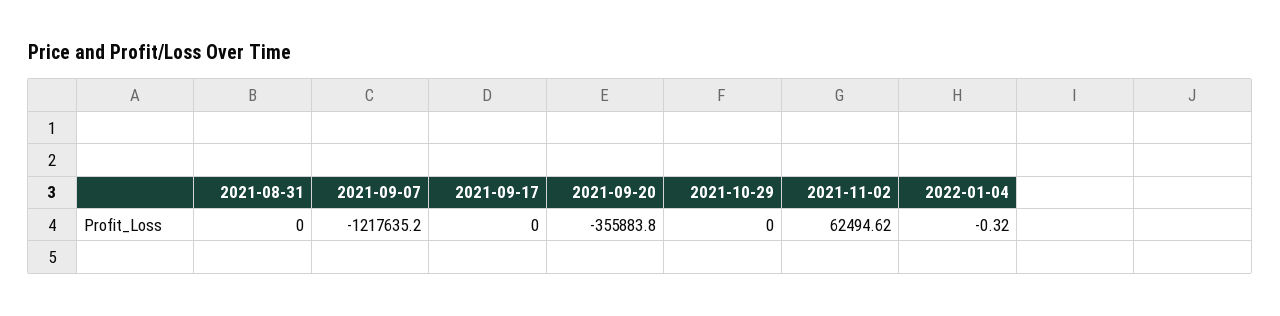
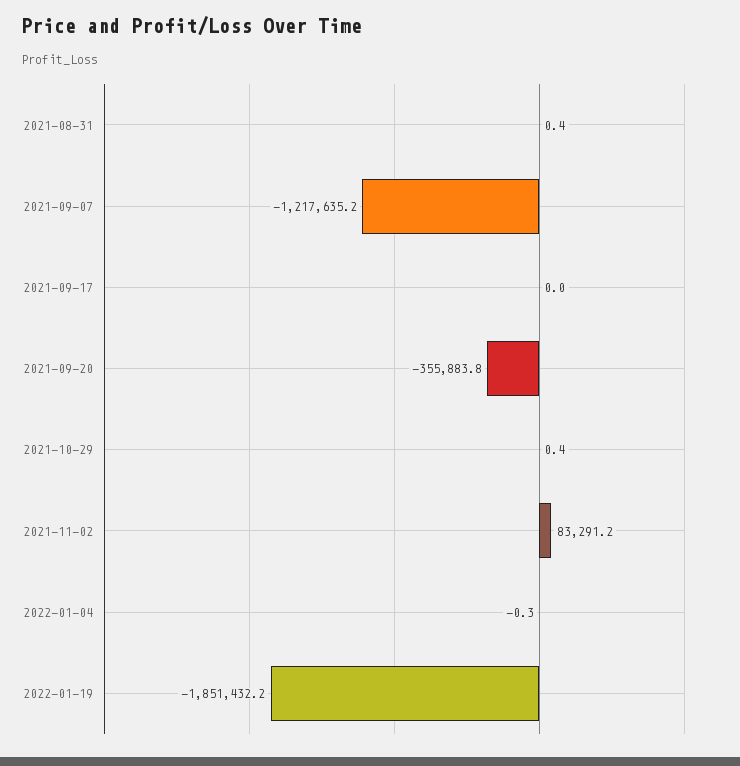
2021-08-31: 0 -> 0.4
2021-10-29: 0 -> 0.4
2021-11-02: 62494.62 -> 83291.2
2022-01-19: none -> -1851432.2

